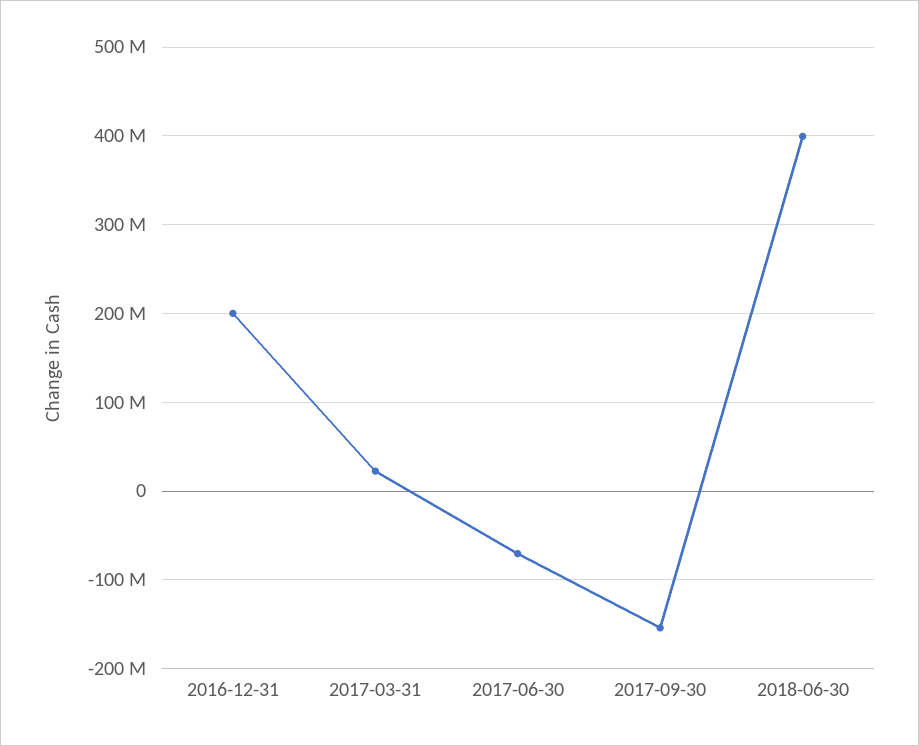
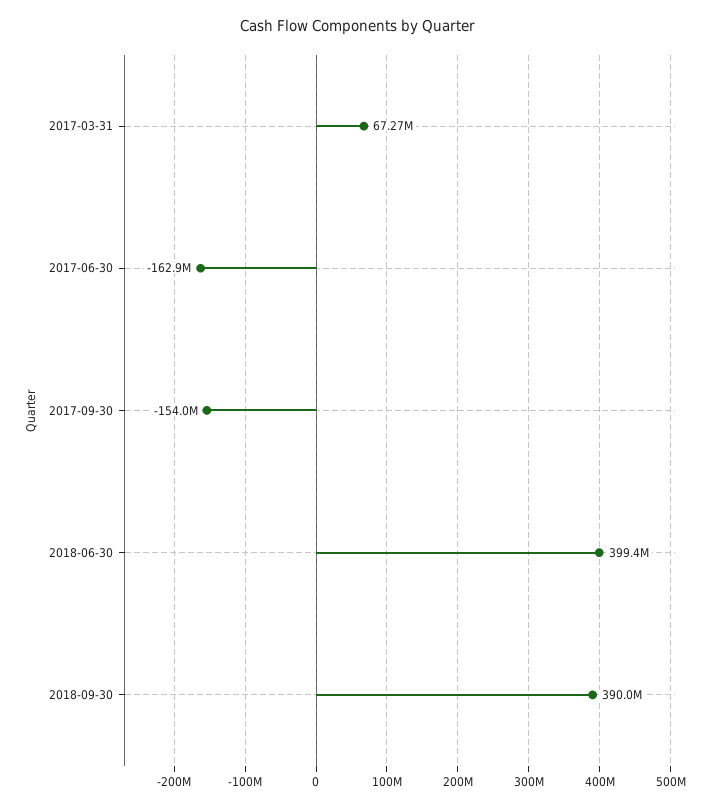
2016-12-31: 200000000 -> none
2017-03-31: 20000000 -> 67270000
2017-06-30: -70000000 -> -162900000
2018-09-30: none -> 390000000

